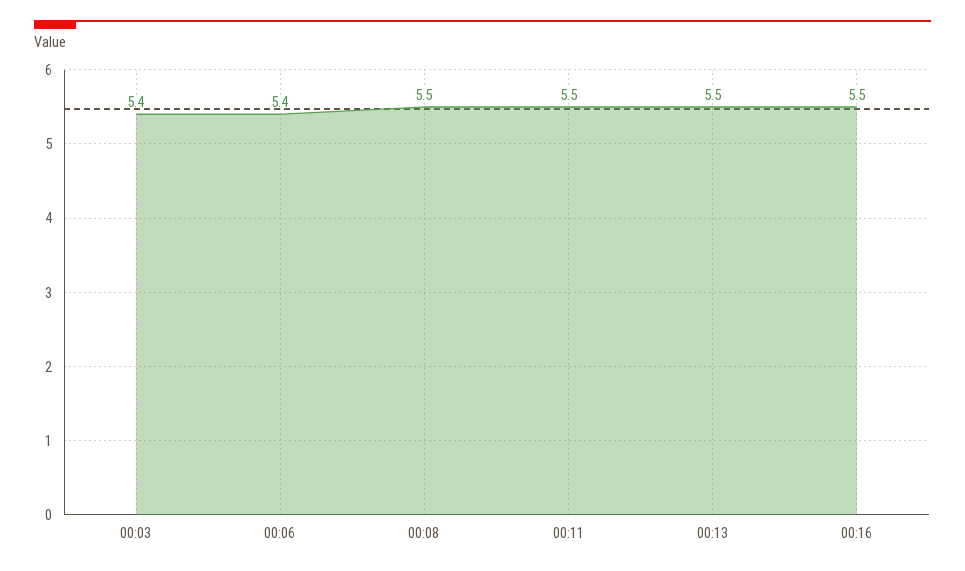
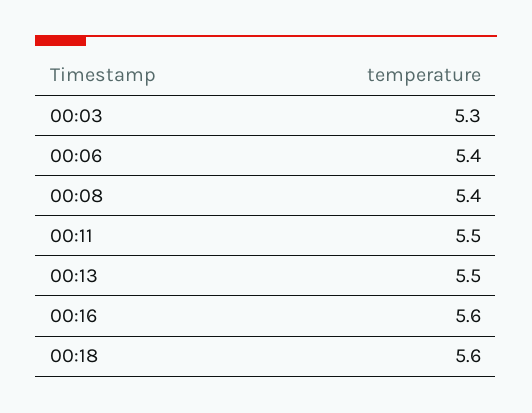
00:03: 5.4 -> 5.3
00:08: 5.5 -> 5.4
00:16: 5.5 -> 5.6
00:18: none -> 5.6

